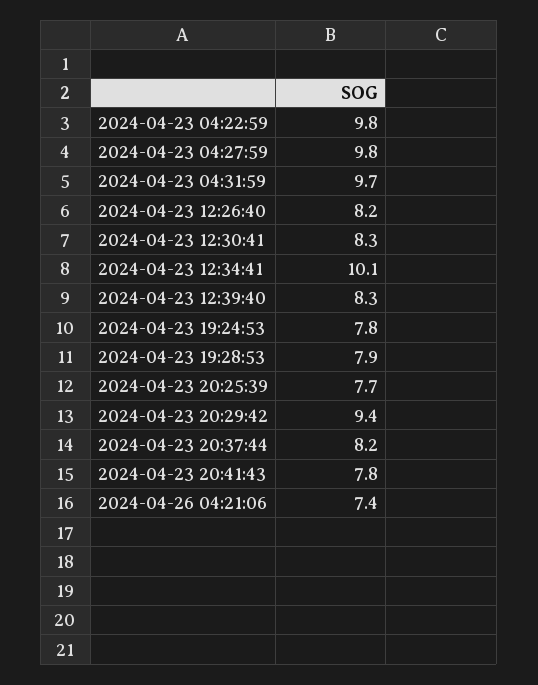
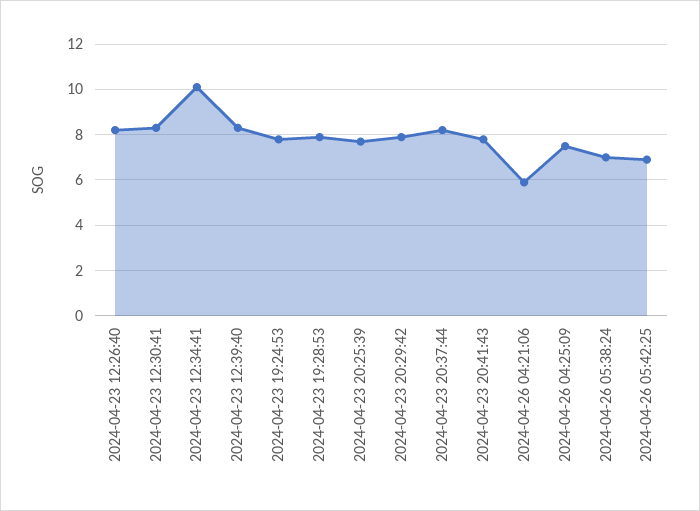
2024-04-23 04:22:59: 9.8 -> none
2024-04-23 04:27:59: 9.8 -> none
2024-04-23 04:31:59: 9.7 -> none
2024-04-23 20:29:42: 9.4 -> 8
2024-04-26 04:21:06: 7.4 -> 6
2024-04-26 04:25:09: none -> 7.5
2024-04-26 05:38:24: none -> 7
2024-04-26 05:42:25: none -> 7

